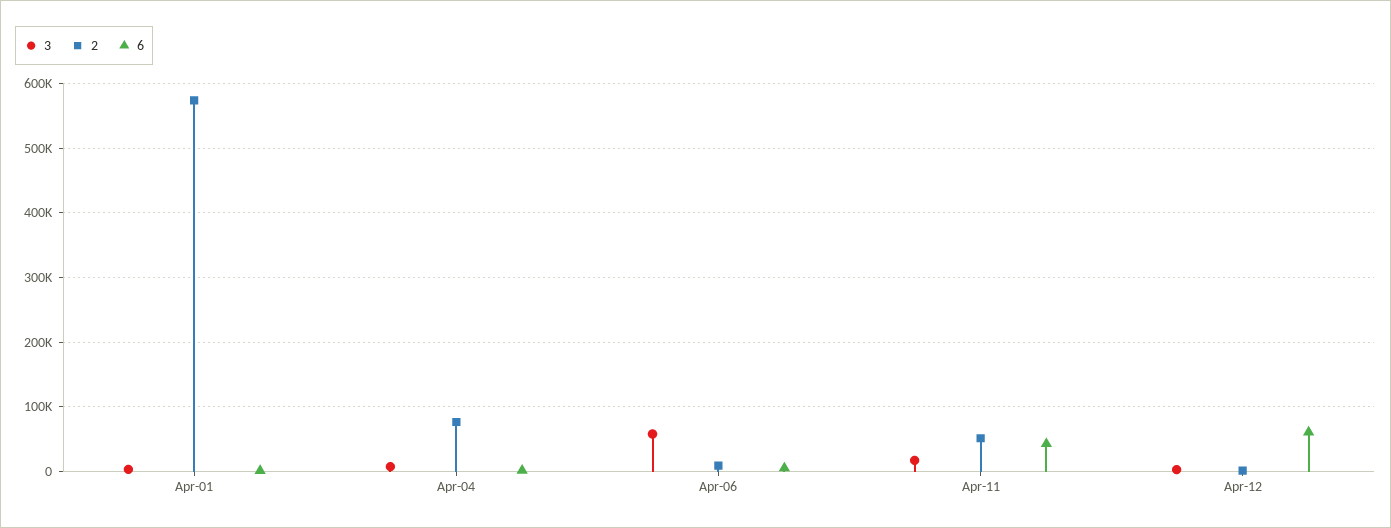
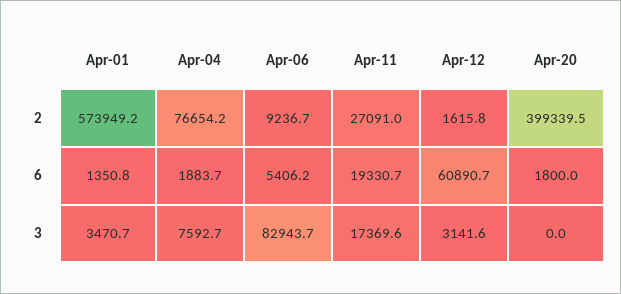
3, Apr-06: 60000 -> 82943.7
2, Apr-11: 50000 -> 27091
6, Apr-11: 40000 -> 19330.7
2, Apr-20: none -> 399339.5
6, Apr-20: none -> 1800
3, Apr-20: none -> 0

